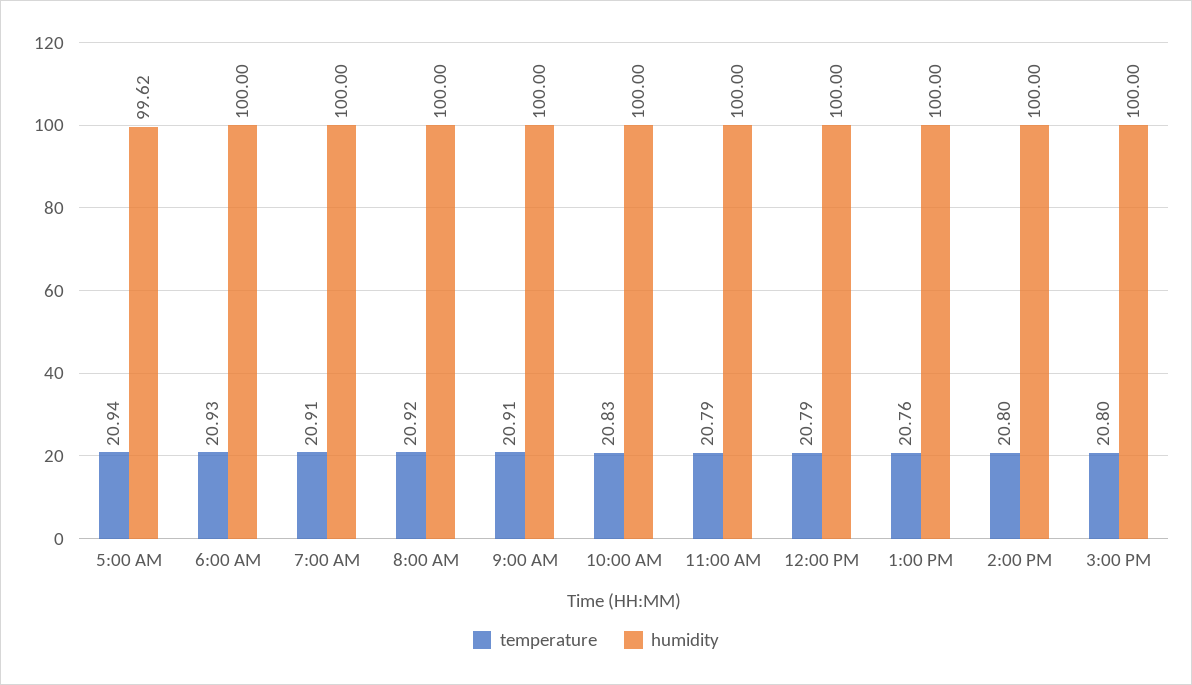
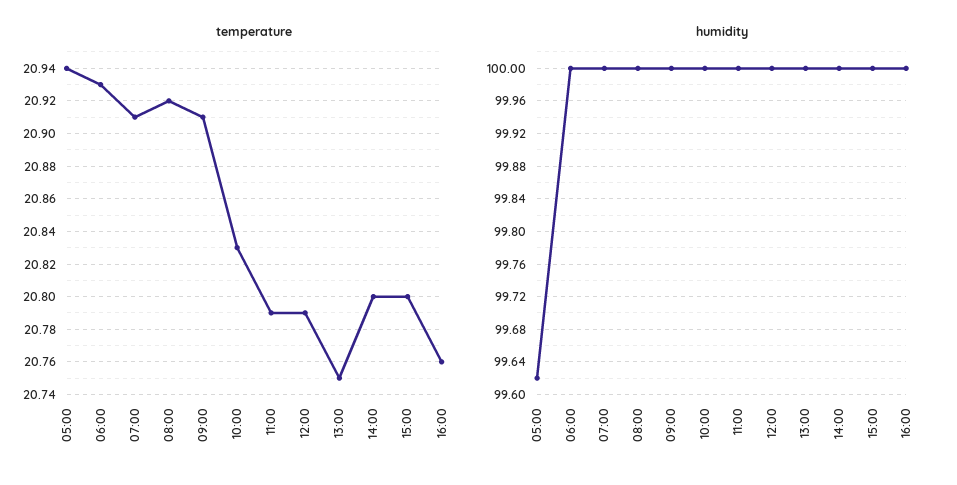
temperature, 1:00 PM: 20.76 -> 20.75
temperature, 16:00: none -> 20.76
humidity, 16:00: none -> 100

